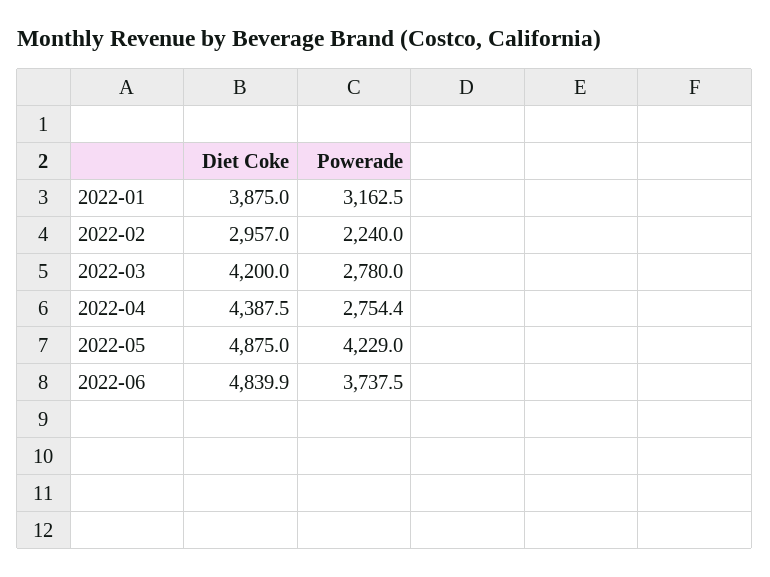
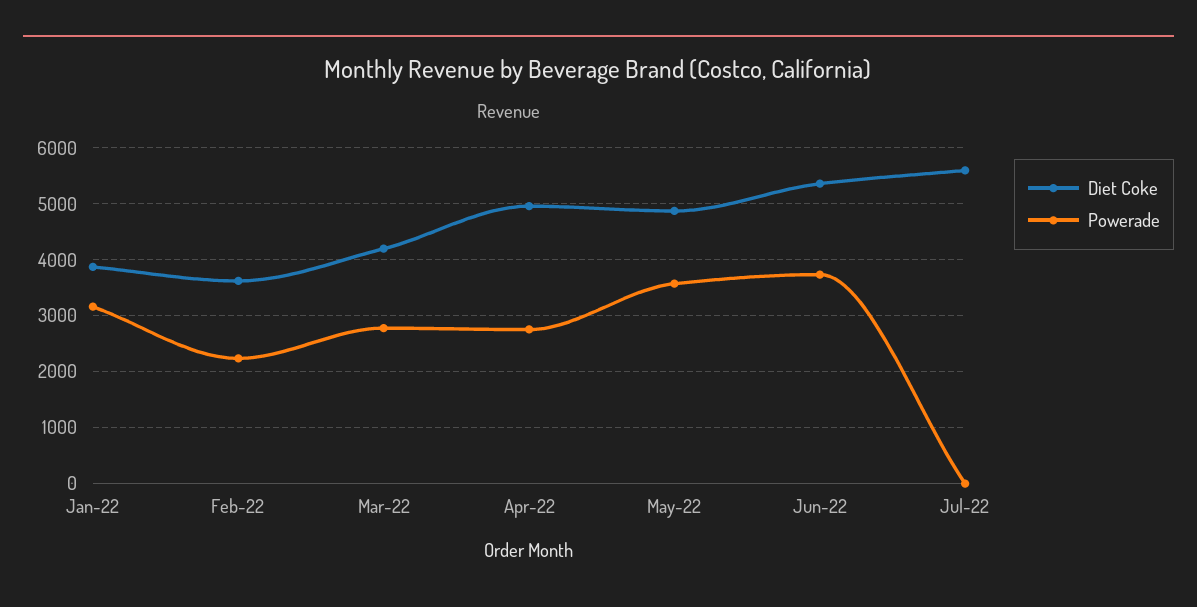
Diet Coke, 2022-02: 2957 -> 3600
Diet Coke, 2022-04: 4387.5 -> 5000
Powerade, 2022-05: 4229 -> 3600
Diet Coke, 2022-06: 4839.9 -> 5400
Diet Coke, Jul-22: none -> 5600
Powerade, Jul-22: none -> 0

